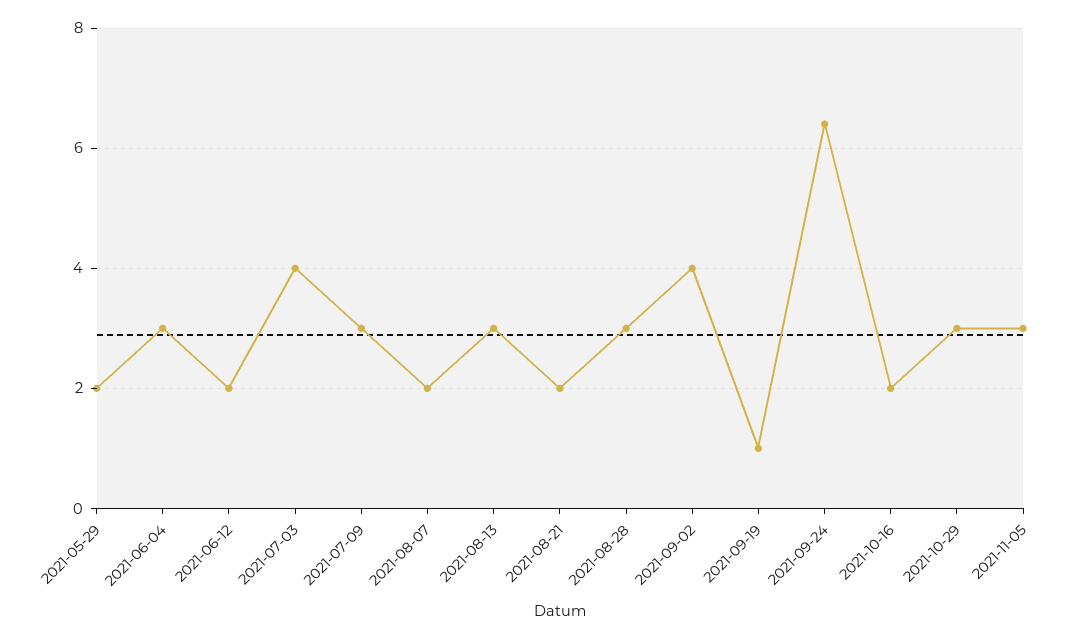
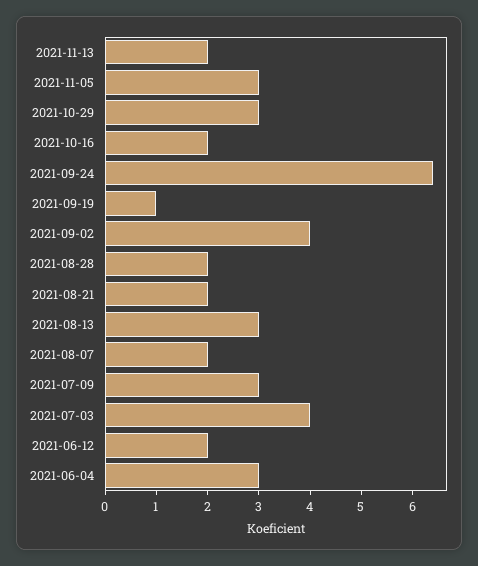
2021-05-29: 2 -> none
2021-08-28: 3 -> 2
2021-11-13: none -> 2

